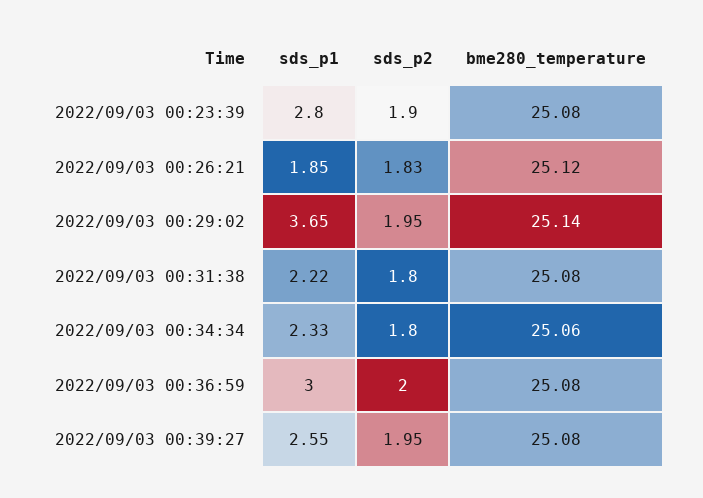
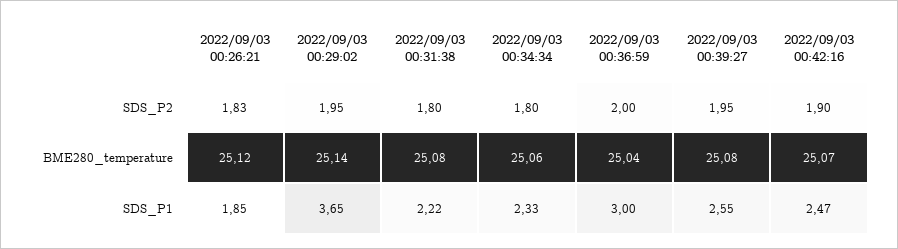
sds_p1, 2022/09/03 00:23:39: 2.8 -> none
sds_p2, 2022/09/03 00:23:39: 1.9 -> none
bme280_temperature, 2022/09/03 00:23:39: 25.08 -> none
bme280_temperature, 2022/09/03 00:36:59: 25.08 -> 25.04
sds_p2, 2022/09/03 00:42:16: none -> 1.9
bme280_temperature, 2022/09/03 00:42:16: none -> 25.07
sds_p1, 2022/09/03 00:42:16: none -> 2.47

